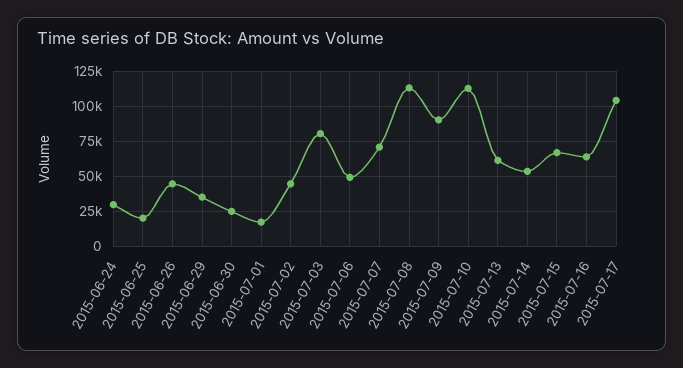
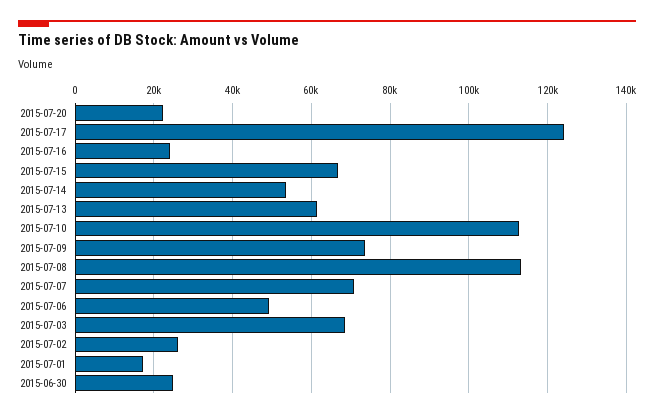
2015-06-24: 30000 -> none
2015-06-25: 20000 -> none
2015-06-26: 45000 -> none
2015-06-29: 35000 -> none
2015-07-02: 45000 -> 26000
2015-07-03: 80000 -> 68000
2015-07-09: 90000 -> 74000
2015-07-16: 65000 -> 24000
2015-07-17: 105000 -> 124000
2015-07-20: none -> 22000

